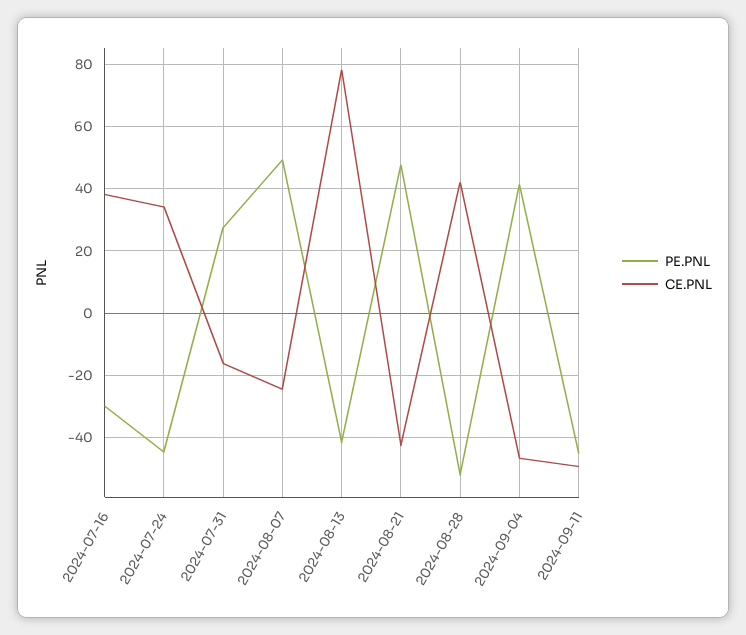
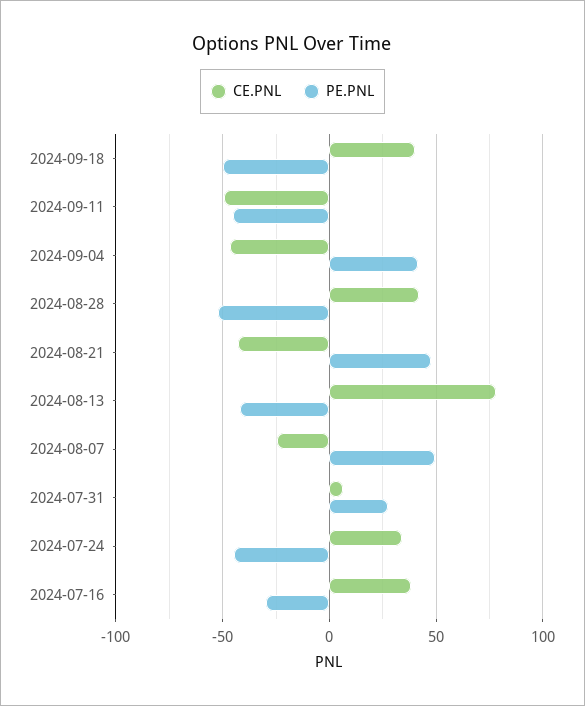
CE.PNL, 2024-07-31: -16 -> 5
CE.PNL, 2024-09-18: none -> 40
PE.PNL, 2024-09-18: none -> -50

